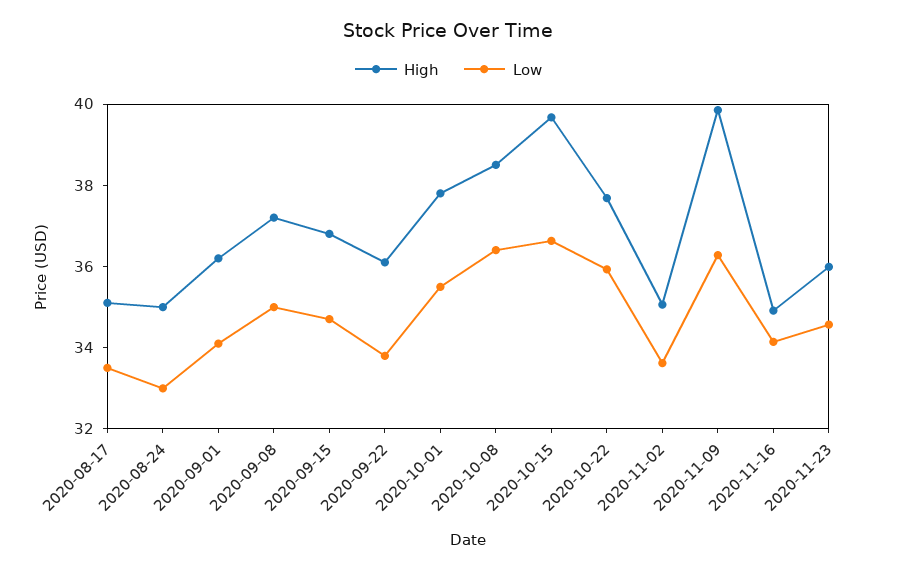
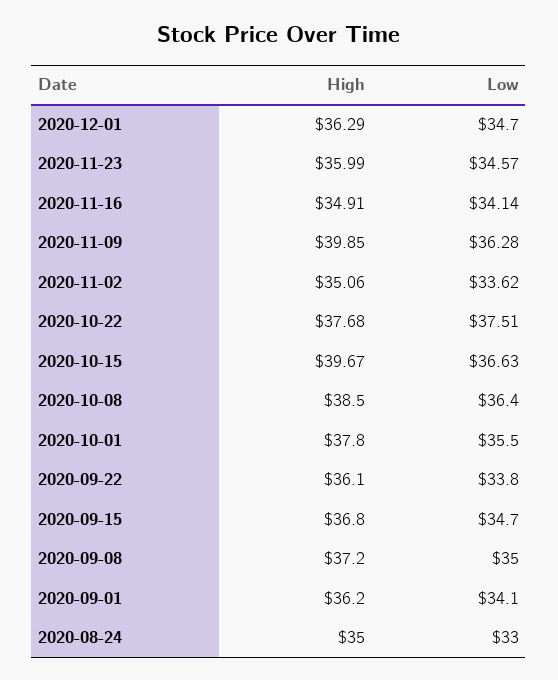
High, 2020-08-17: 35 -> none
Low, 2020-08-17: 33.5 -> none
Low, 2020-10-22: 36 -> 37.51
High, 2020-12-01: none -> 36.29
Low, 2020-12-01: none -> 34.7

